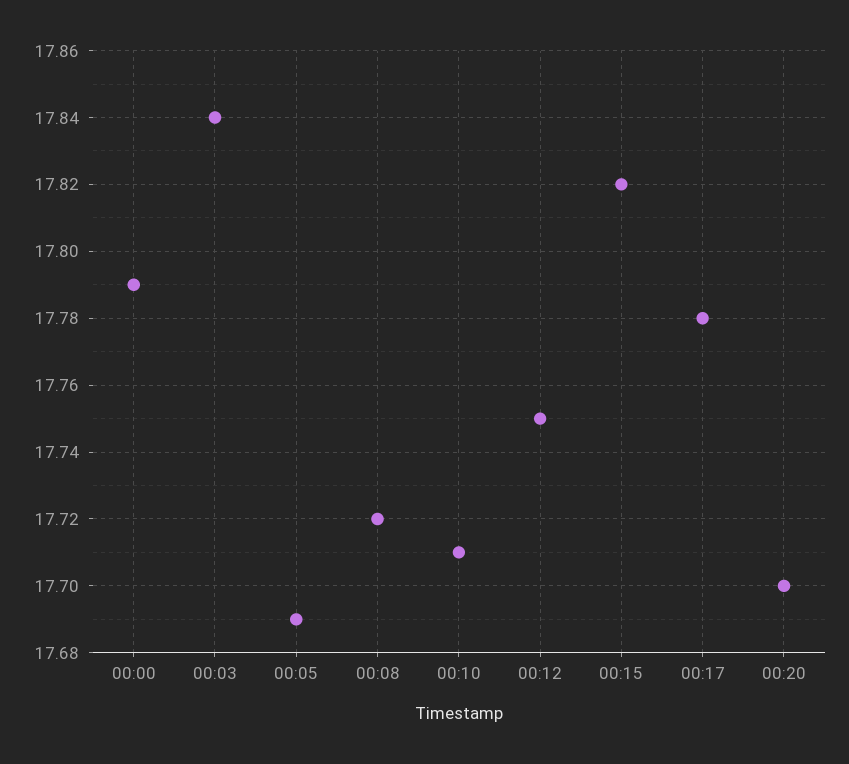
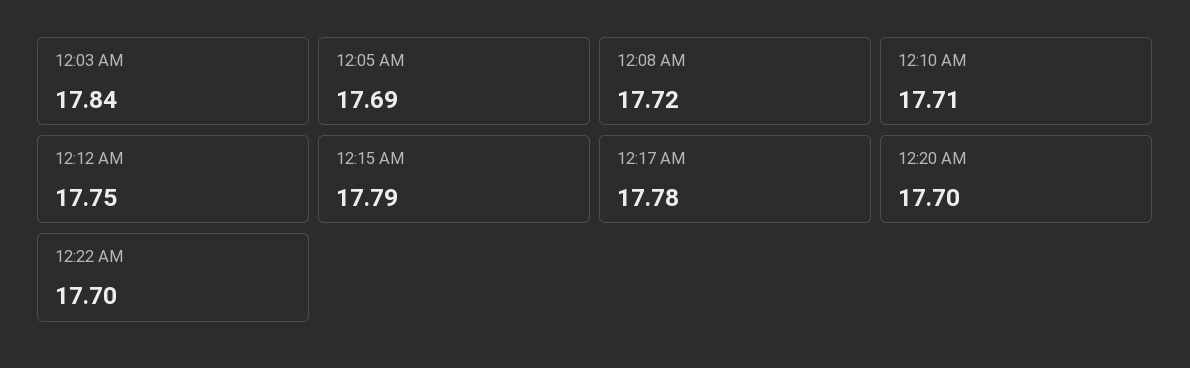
00:00: 17.79 -> none
00:15: 17.82 -> 17.79
12:22 AM: none -> 17.7

